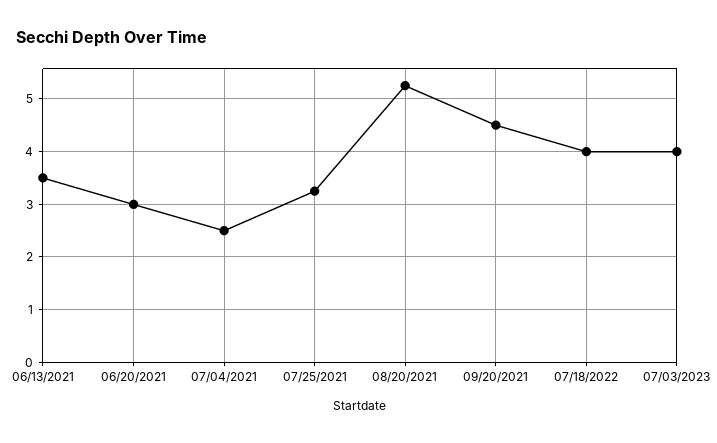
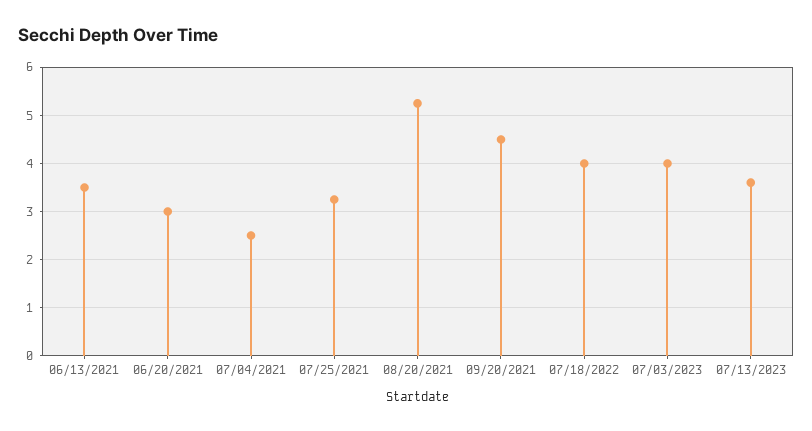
07/13/2023: none -> 3.6

